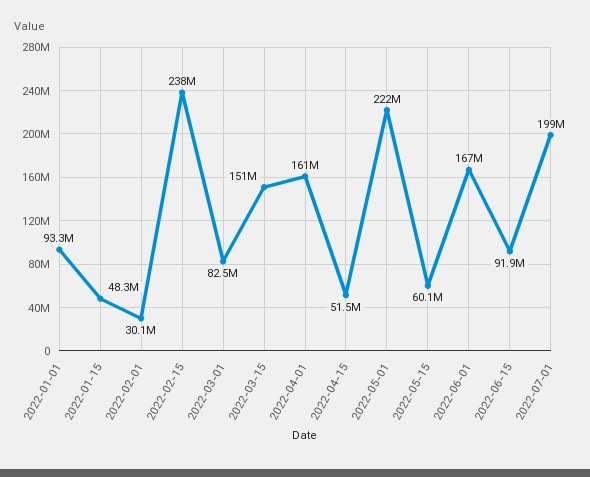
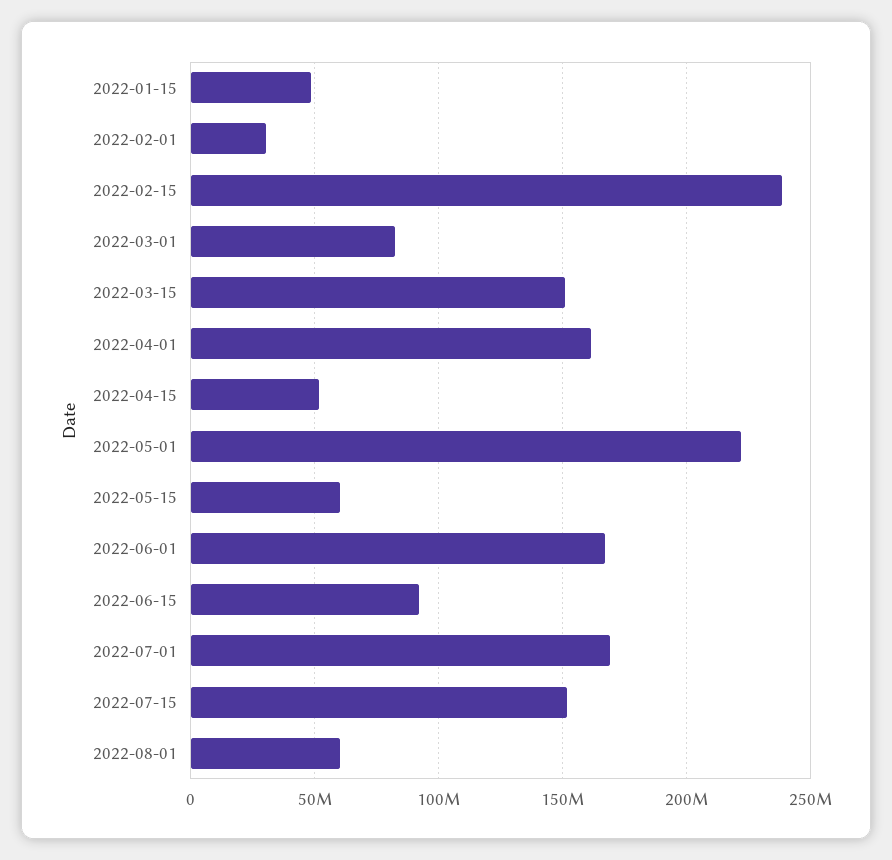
2022-01-01: 93300000 -> none
2022-07-01: 199000000 -> 170000000
2022-07-15: none -> 150000000
2022-08-01: none -> 60000000

